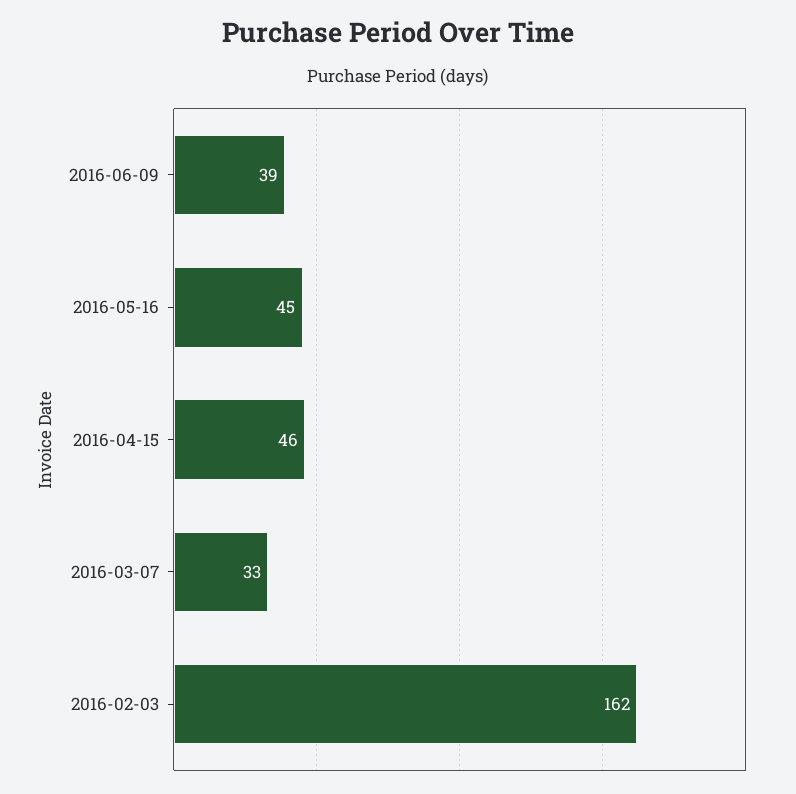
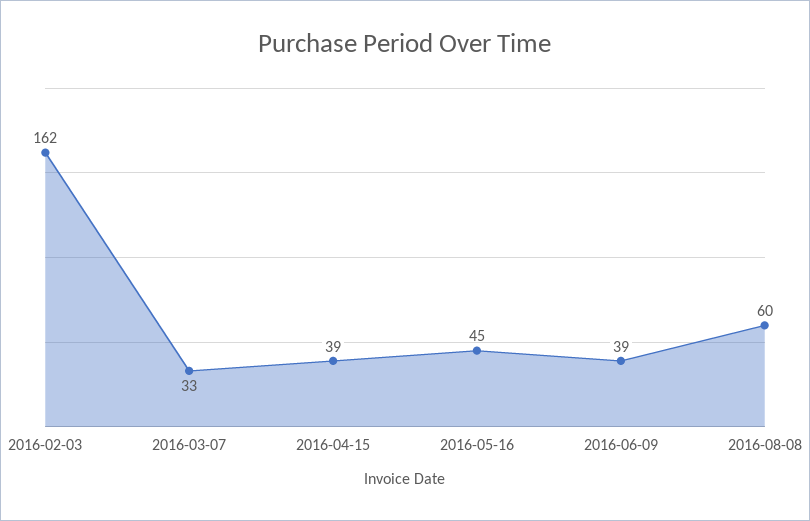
2016-04-15: 46 -> 39
2016-08-08: none -> 60

